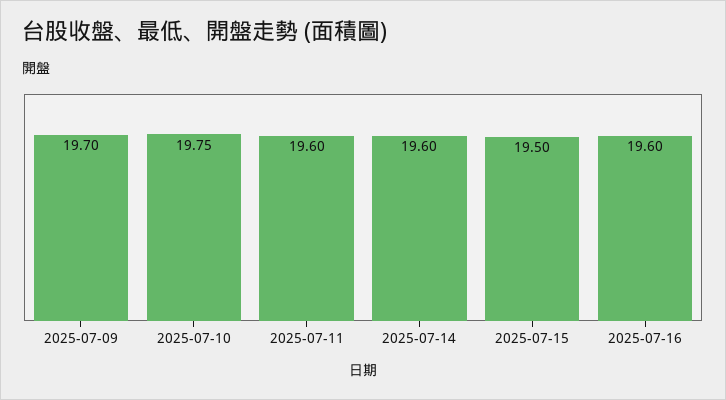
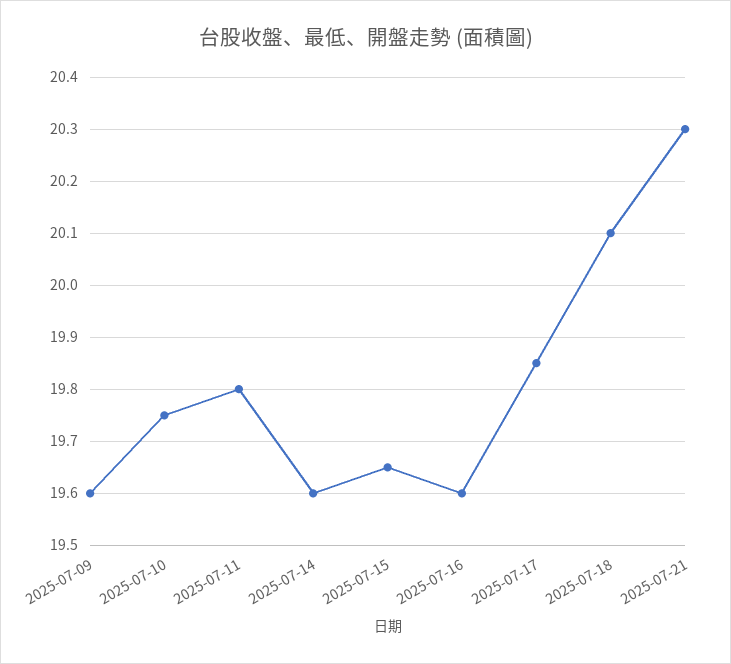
2025-07-09: 19.7 -> 19.6
2025-07-11: 19.6 -> 19.8
2025-07-15: 19.5 -> 19.65
2025-07-17: none -> 19.85
2025-07-18: none -> 20.1
2025-07-21: none -> 20.3

